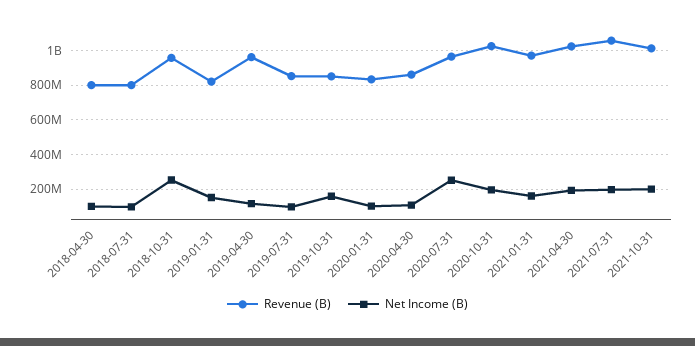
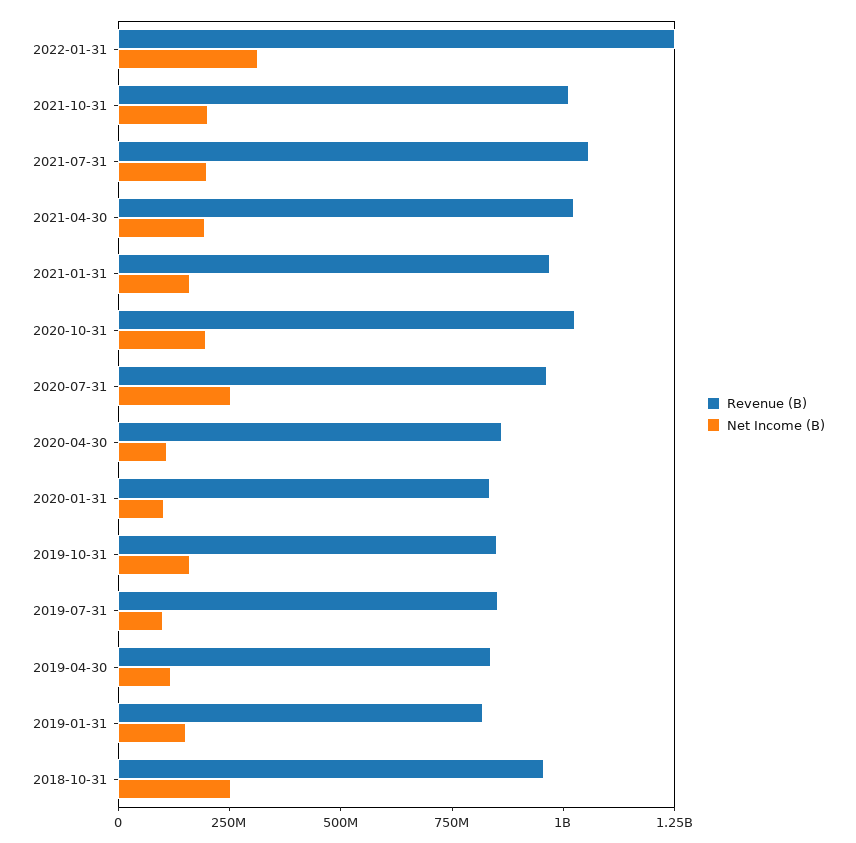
Revenue (B), 2018-04-30: 800000000 -> none
Net Income (B), 2018-04-30: 100000000 -> none
Revenue (B), 2018-07-31: 800000000 -> none
Net Income (B), 2018-07-31: 100000000 -> none
Revenue (B), 2019-04-30: 950000000 -> 850000000
Revenue (B), 2022-01-31: none -> 1250000000
Net Income (B), 2022-01-31: none -> 300000000

